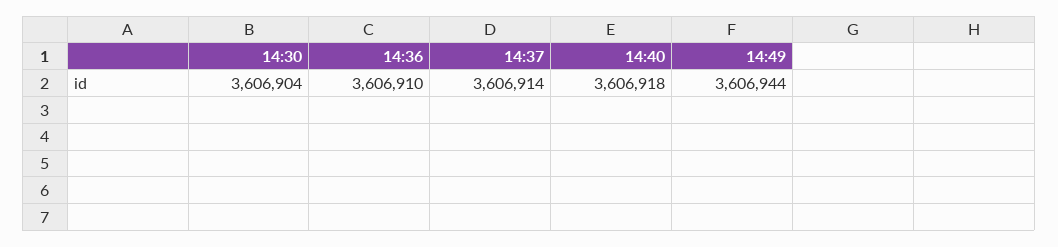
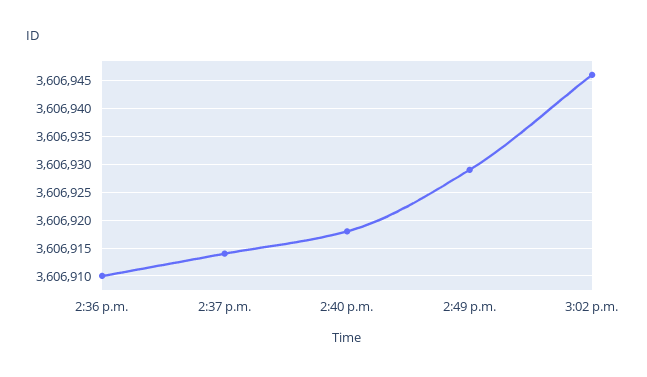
14:30: 3606904 -> none
14:49: 3606944 -> 3606930
3:02 p.m.: none -> 3606945

